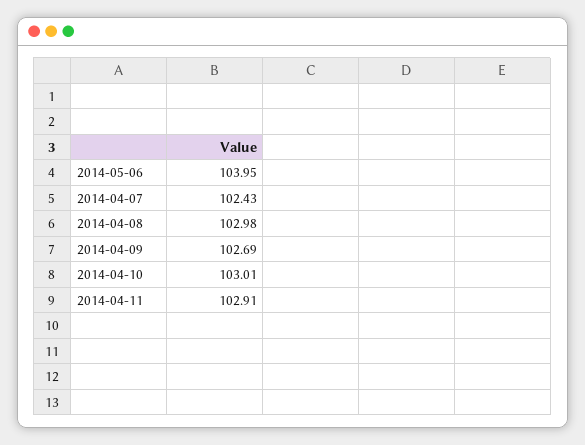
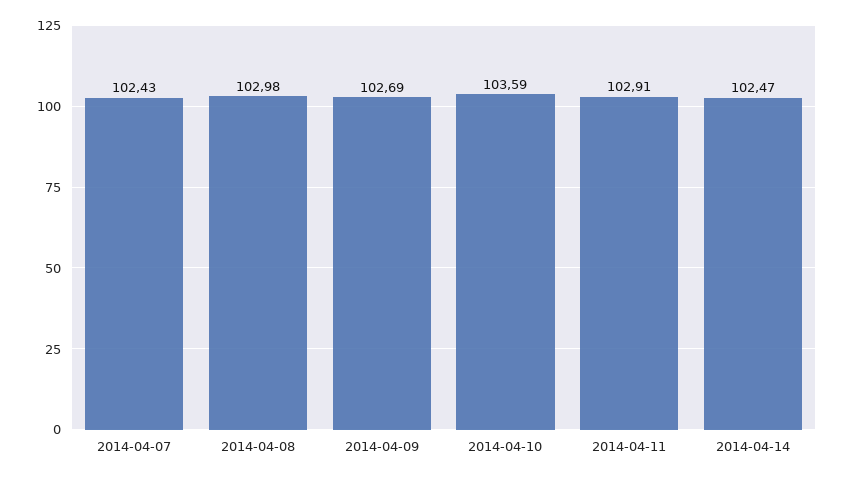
2014-05-06: 103.95 -> none
2014-04-10: 103.01 -> 103.59
2014-04-14: none -> 102.47

